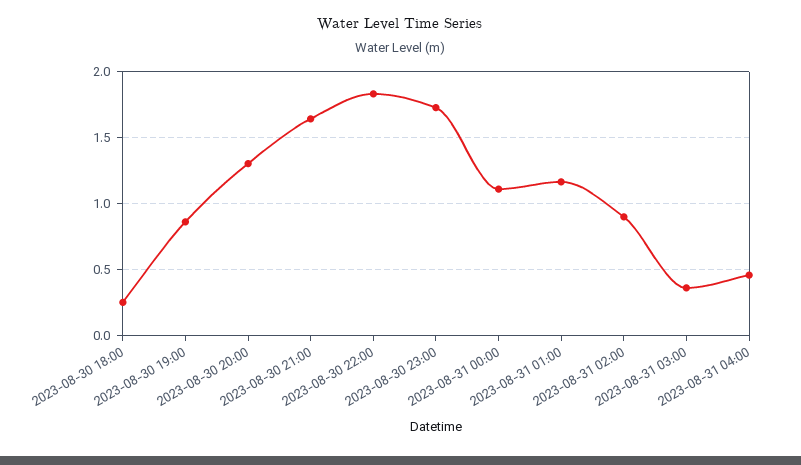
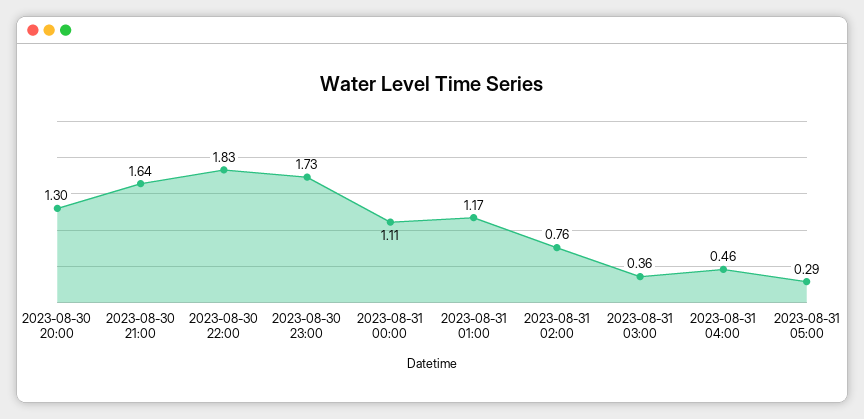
2023-08-30 18:00: 0.25 -> none
2023-08-30 19:00: 0.85 -> none
2023-08-31 02:00: 0.9 -> 0.76
2023-08-31 05:00: none -> 0.29

